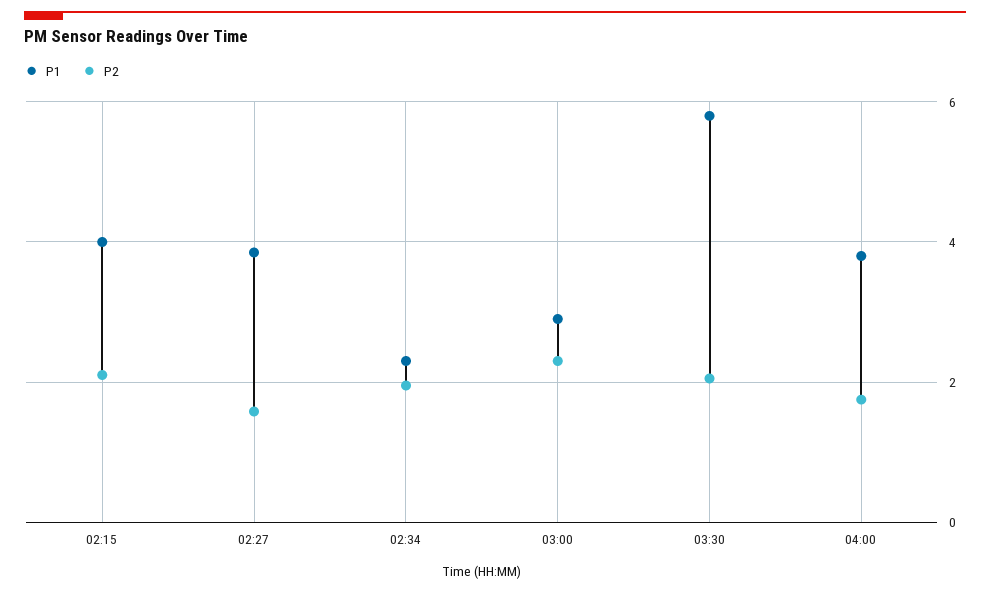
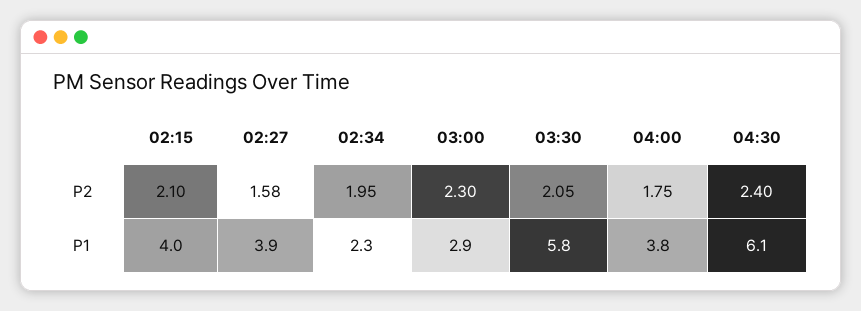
P2, 04:30: none -> 2.4
P1, 04:30: none -> 6.1

